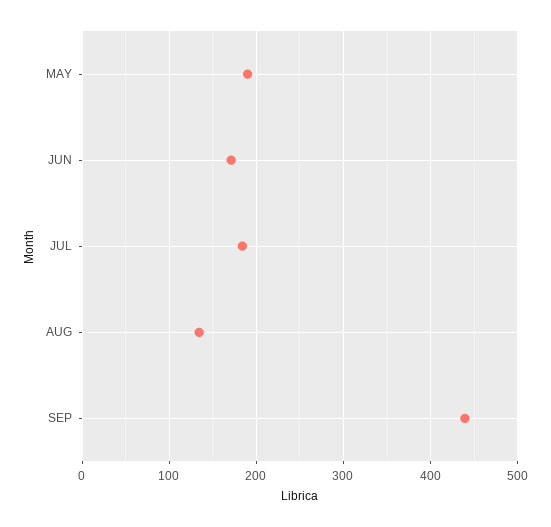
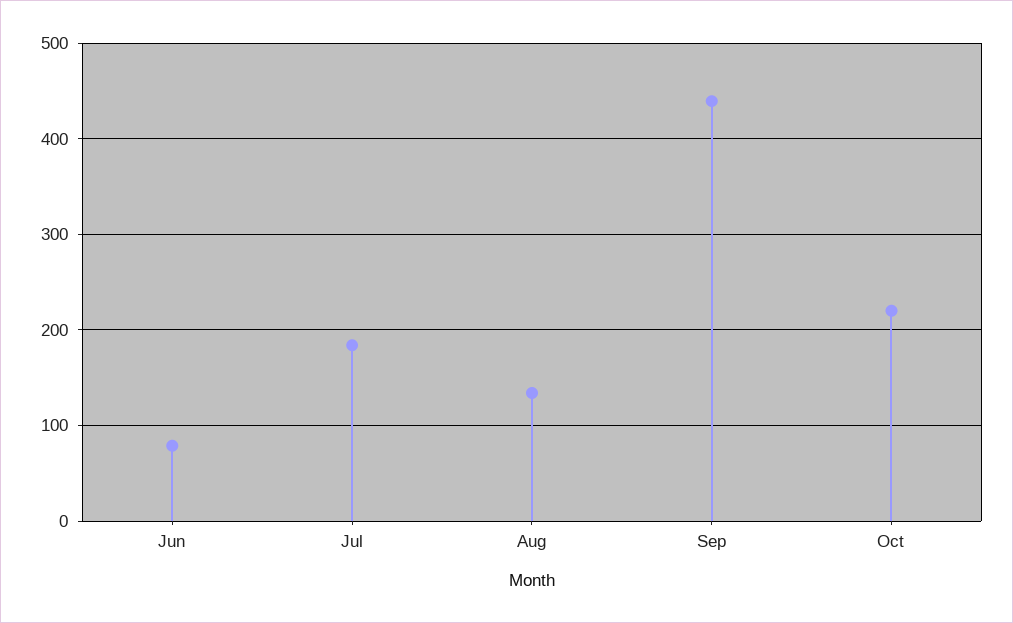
MAY: 190 -> none
JUN: 170 -> 80
Oct: none -> 220

